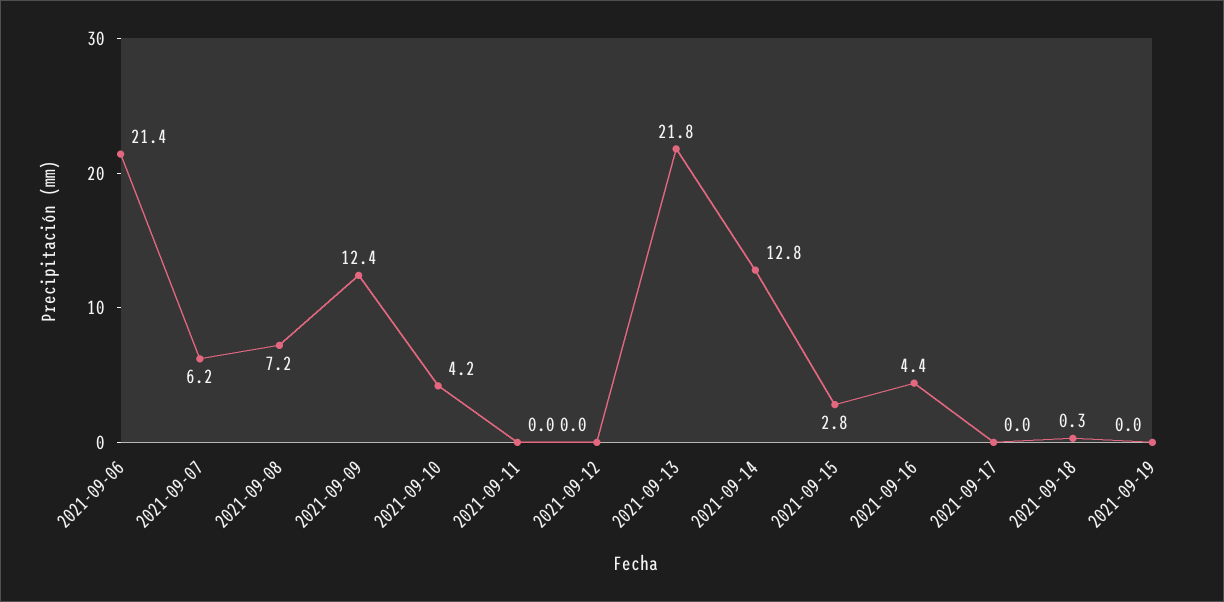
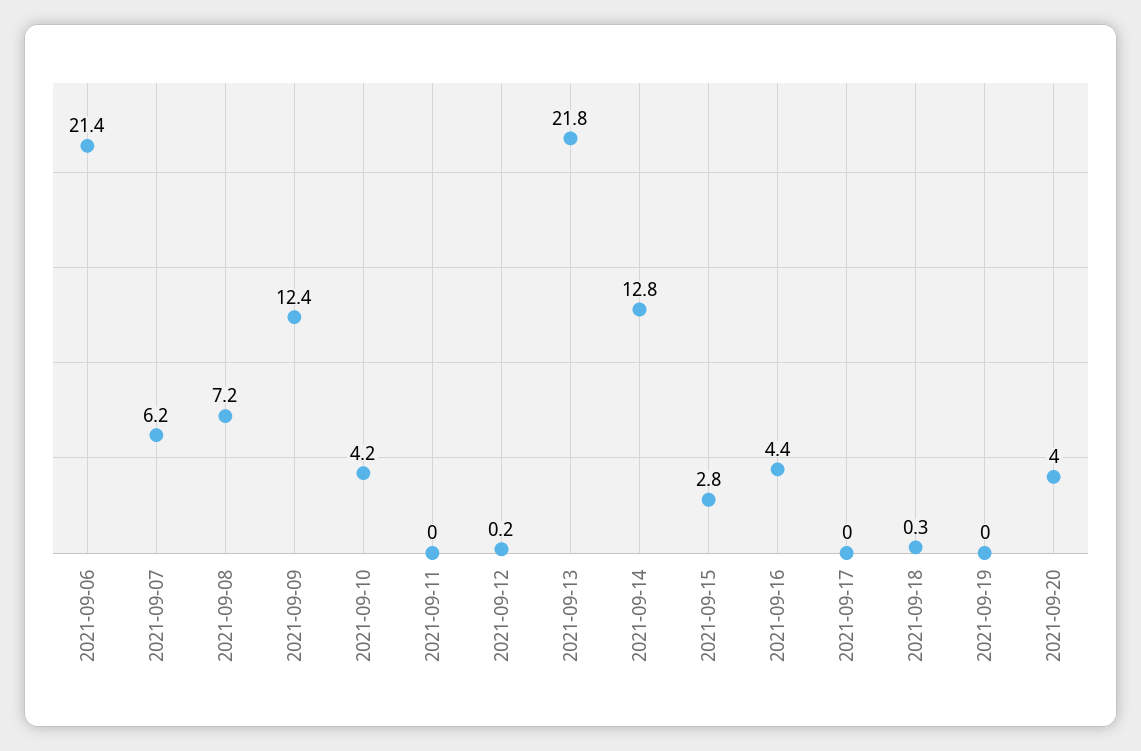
2021-09-12: 0 -> 0.2
2021-09-20: none -> 4

